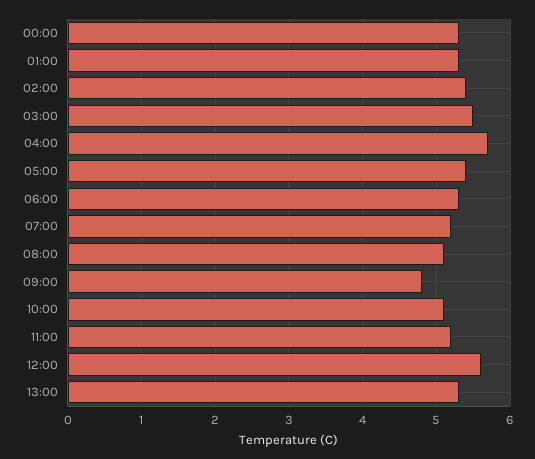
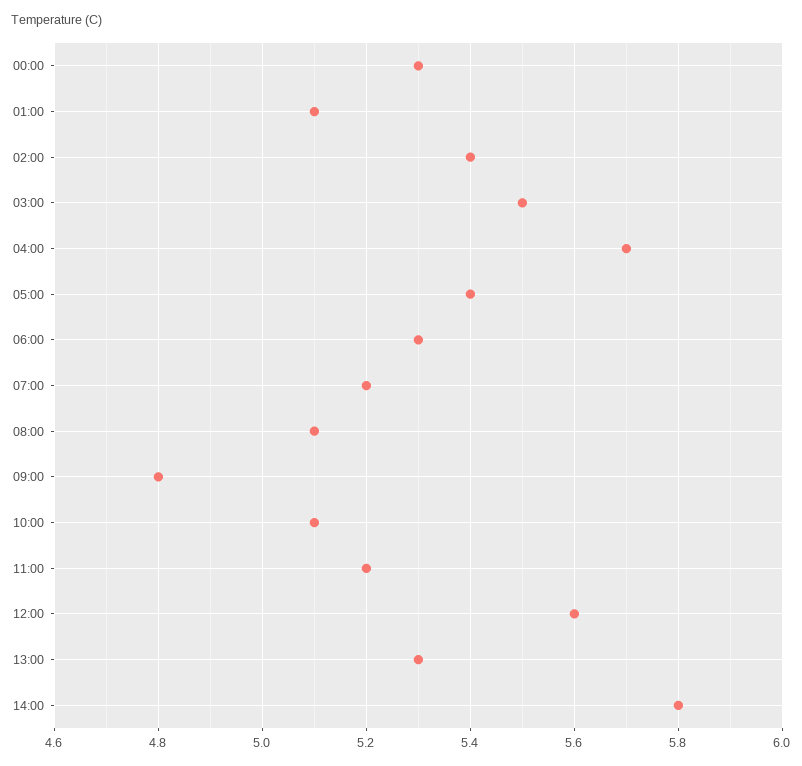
01:00: 5.3 -> 5.1
14:00: none -> 5.8

